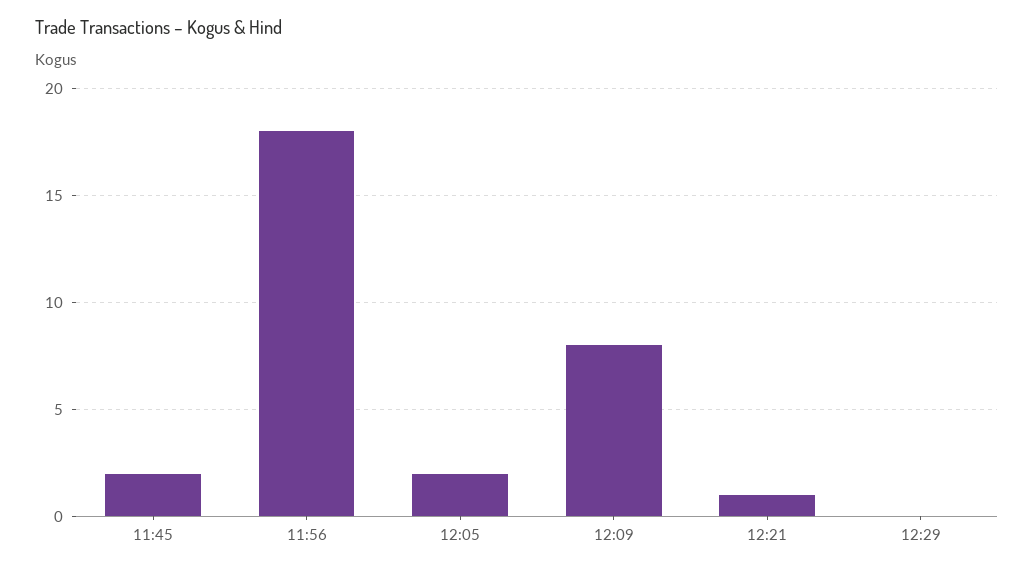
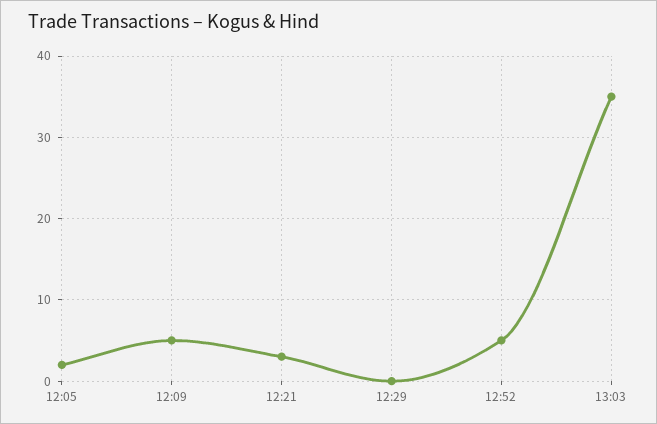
11:45: 2 -> none
11:56: 18 -> none
12:09: 8 -> 5
12:21: 1 -> 3
12:52: none -> 5
13:03: none -> 35

